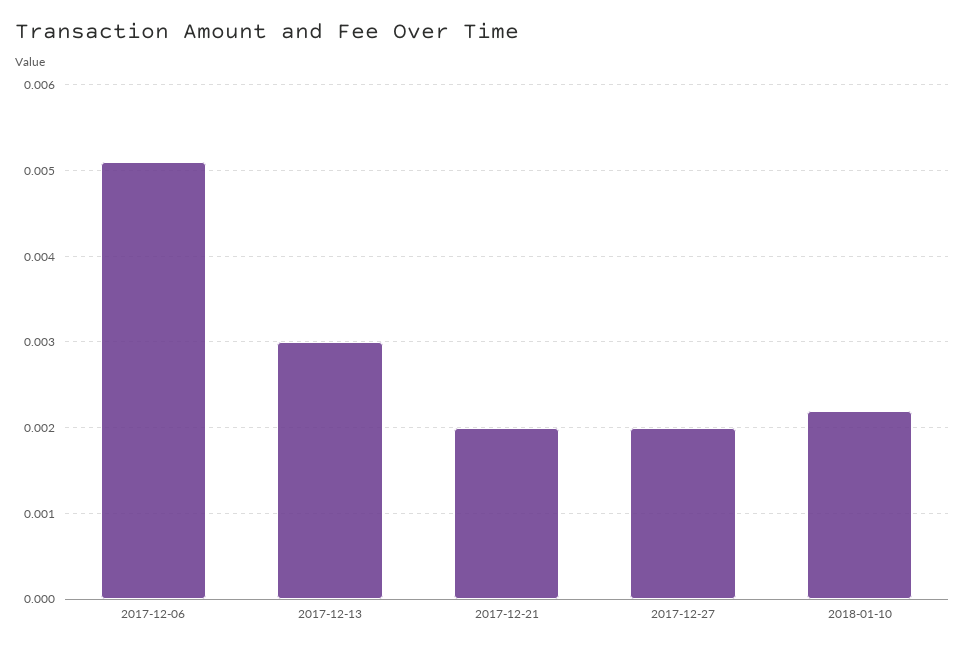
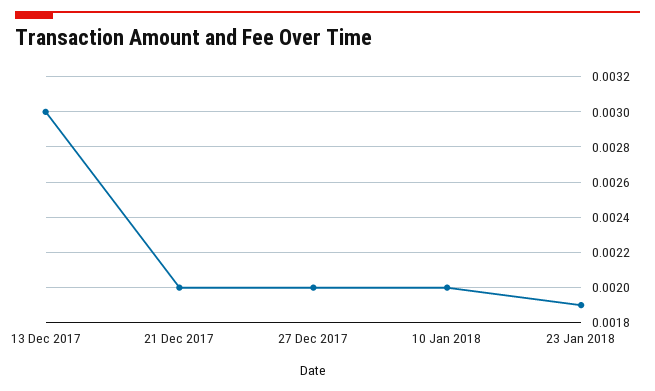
2017-12-06: 0.0051 -> none
2018-01-10: 0.0022 -> 0.002
23 Jan 2018: none -> 0.0019

